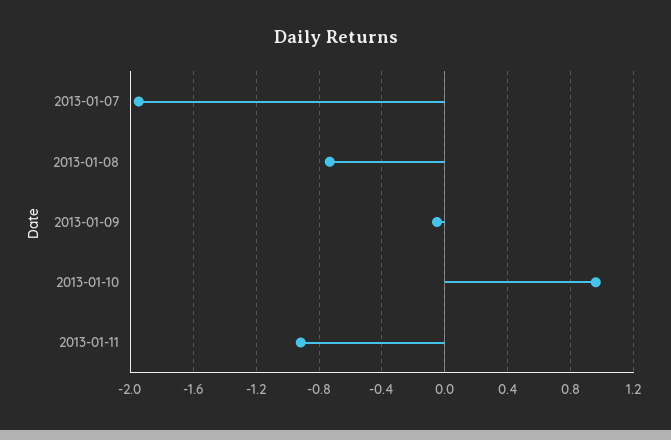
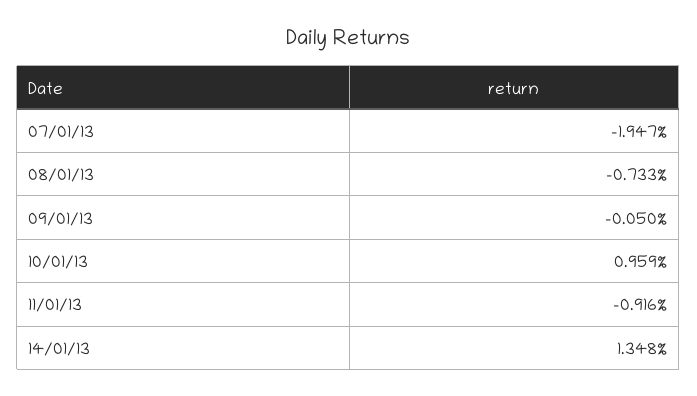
14/01/13: none -> 1.348

